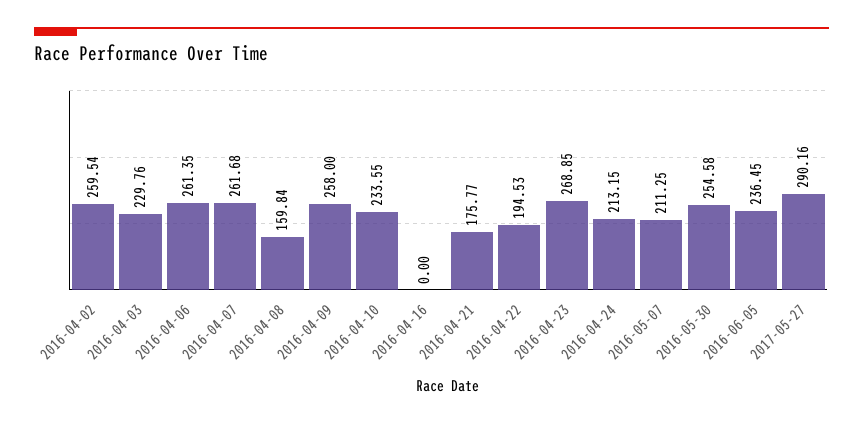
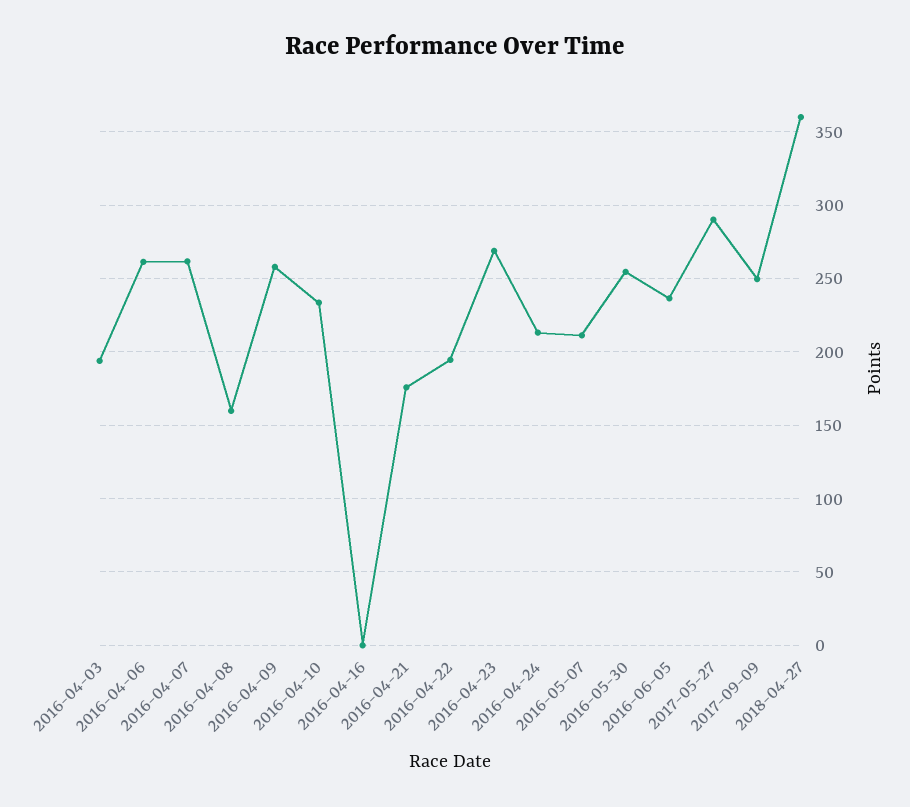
2016-04-02: 259.54 -> none
2016-04-03: 229.76 -> 195
2017-09-09: none -> 250
2018-04-27: none -> 360

